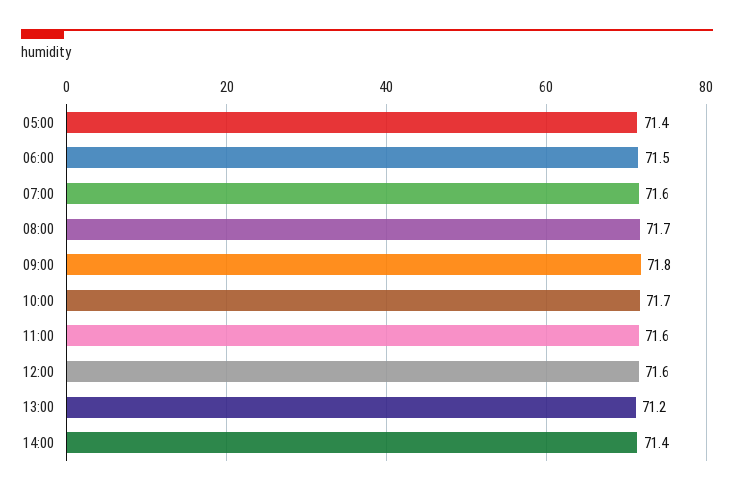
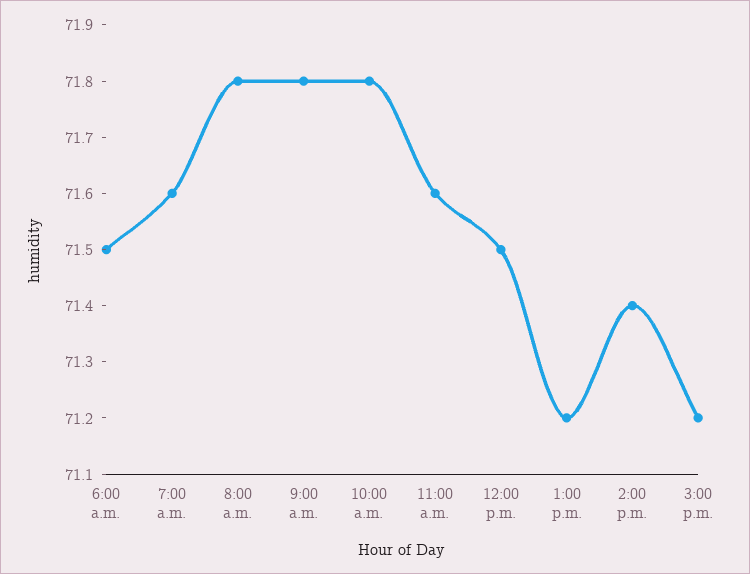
05:00: 71.4 -> none
08:00: 71.7 -> 71.8
10:00: 71.7 -> 71.8
12:00: 71.6 -> 71.5
3:00 p.m.: none -> 71.2

